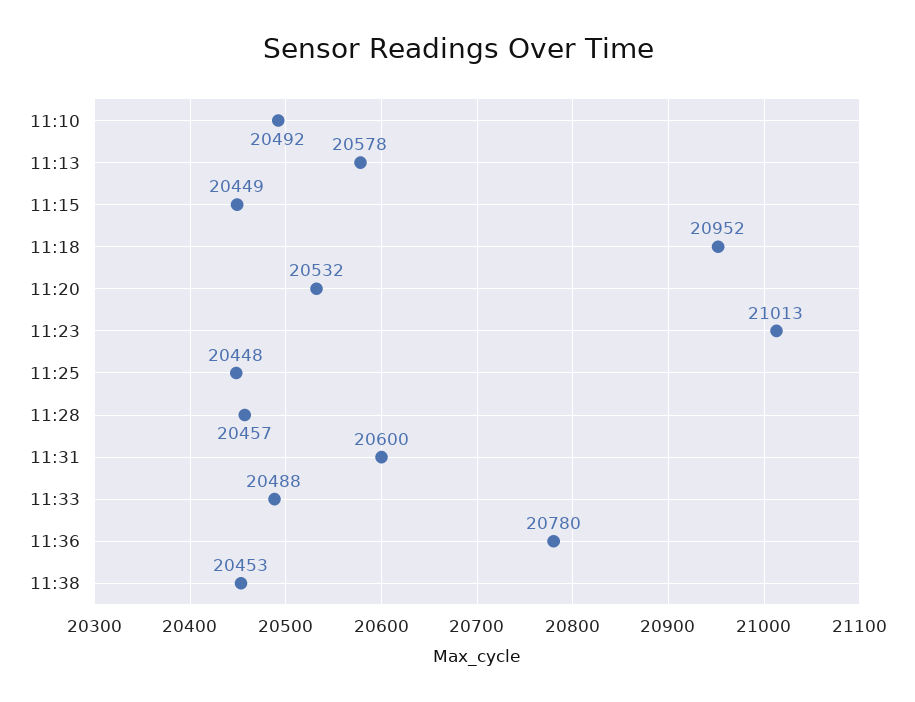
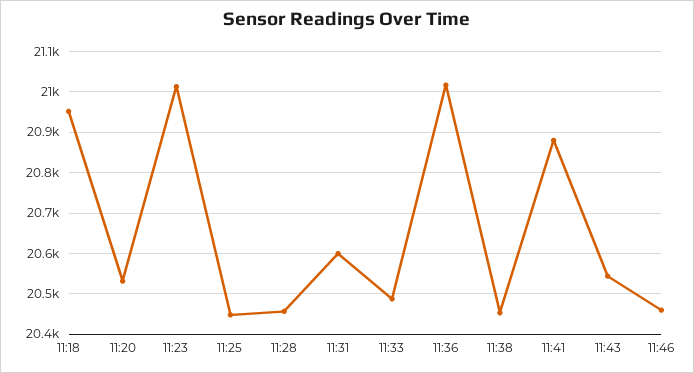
11:10: 20492 -> none
11:13: 20578 -> none
11:15: 20449 -> none
11:36: 20780 -> 21020
11:41: none -> 20880
11:43: none -> 20540
11:46: none -> 20460

